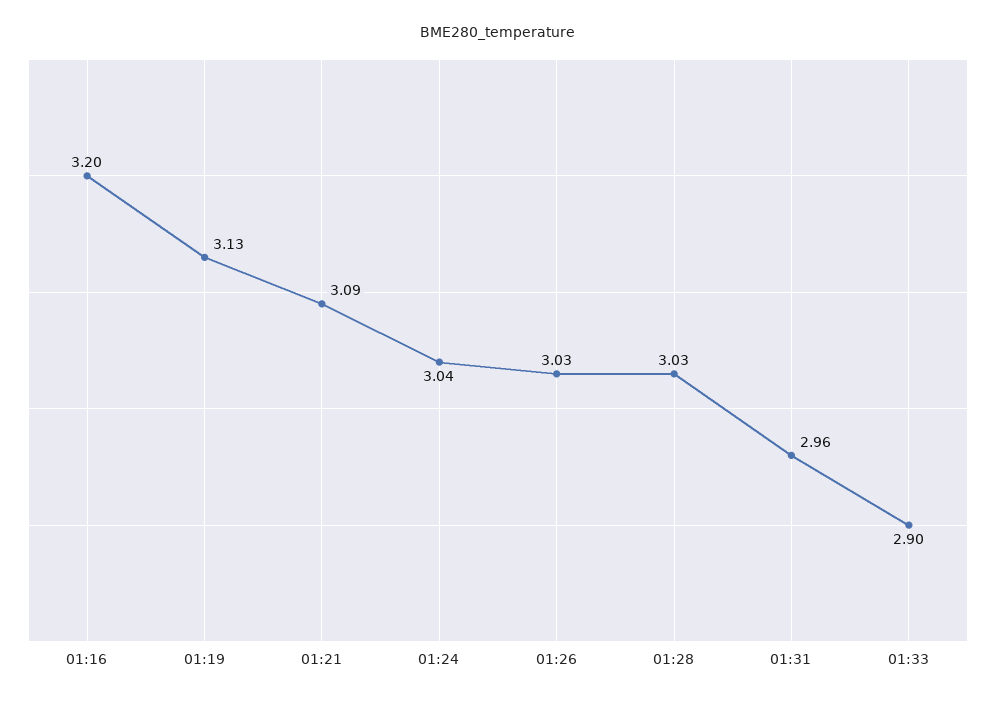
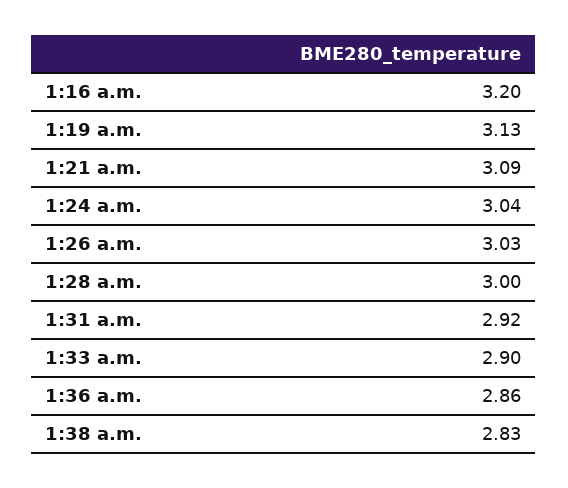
01:28: 3.03 -> 3
01:31: 2.96 -> 2.92
1:36 a.m.: none -> 2.86
1:38 a.m.: none -> 2.83

